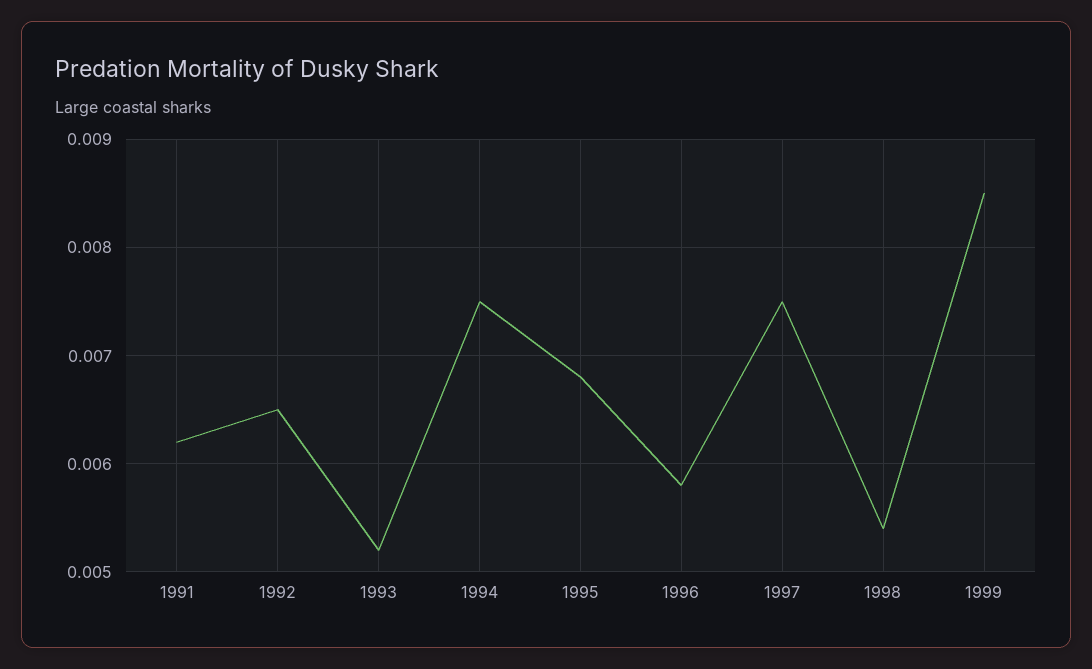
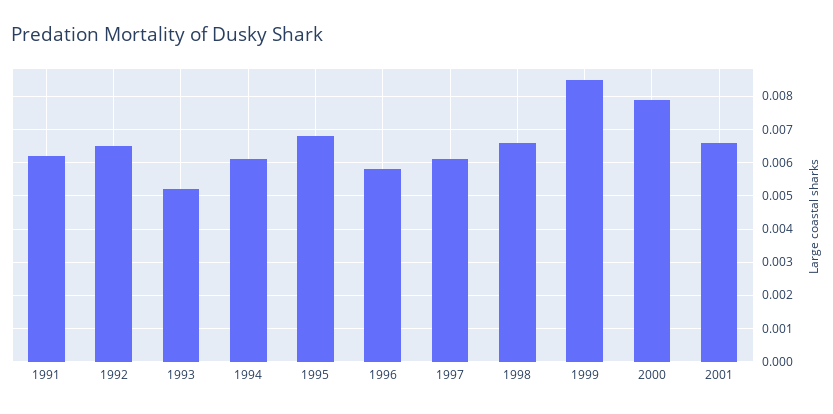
1994: 0.0075 -> 0.006
1997: 0.0075 -> 0.006
1998: 0.0054 -> 0.0065
2000: none -> 0.008
2001: none -> 0.0065

